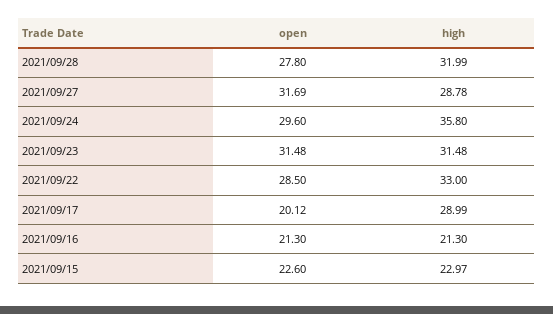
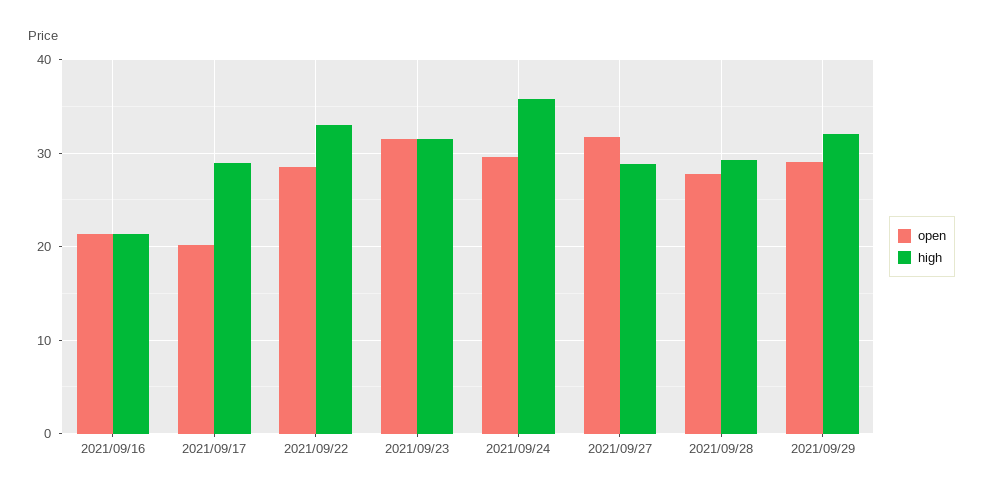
high, 2021/09/28: 31.99 -> 29
open, 2021/09/15: 22.6 -> none
high, 2021/09/15: 22.97 -> none
open, 2021/09/29: none -> 29
high, 2021/09/29: none -> 32

